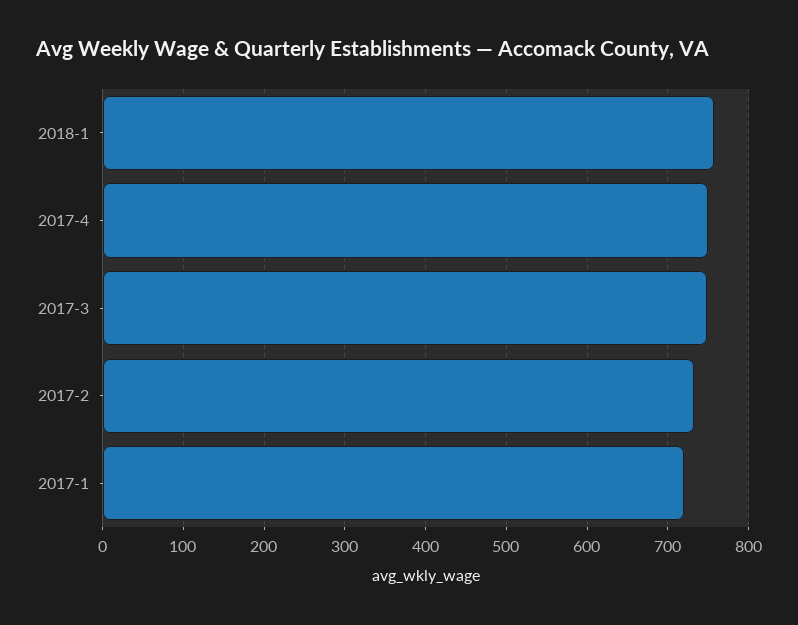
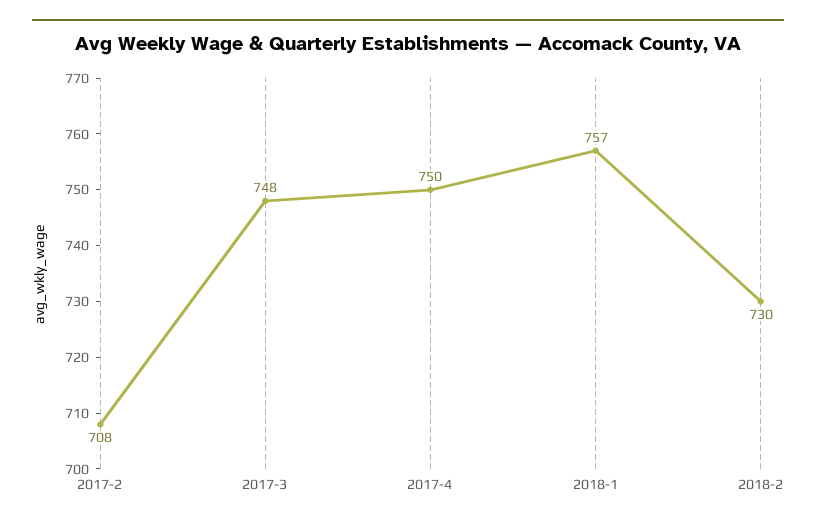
2017-2: 730 -> 708
2017-1: 720 -> none
2018-2: none -> 730

